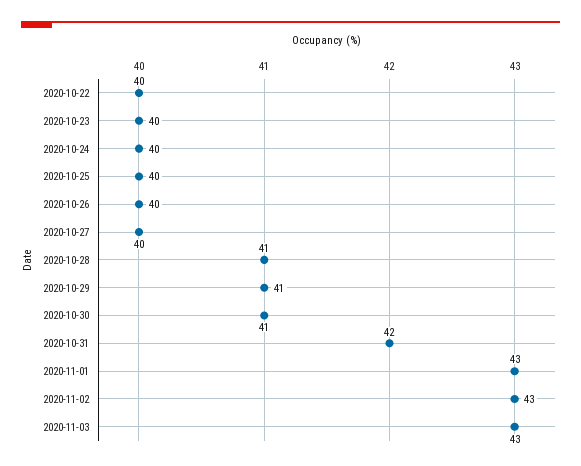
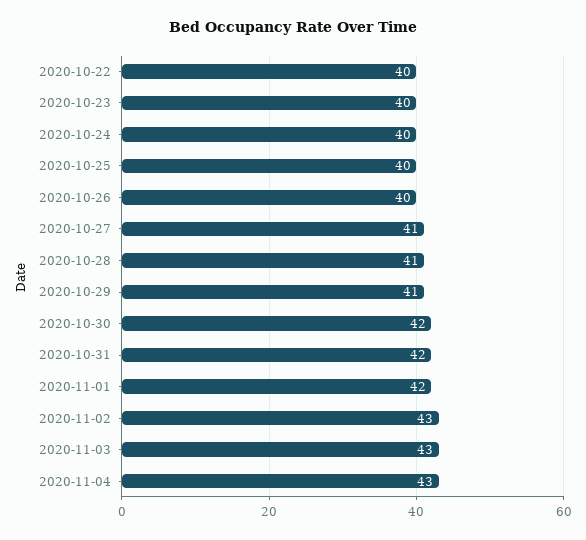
2020-10-27: 40 -> 41
2020-10-30: 41 -> 42
2020-11-01: 43 -> 42
2020-11-04: none -> 43

